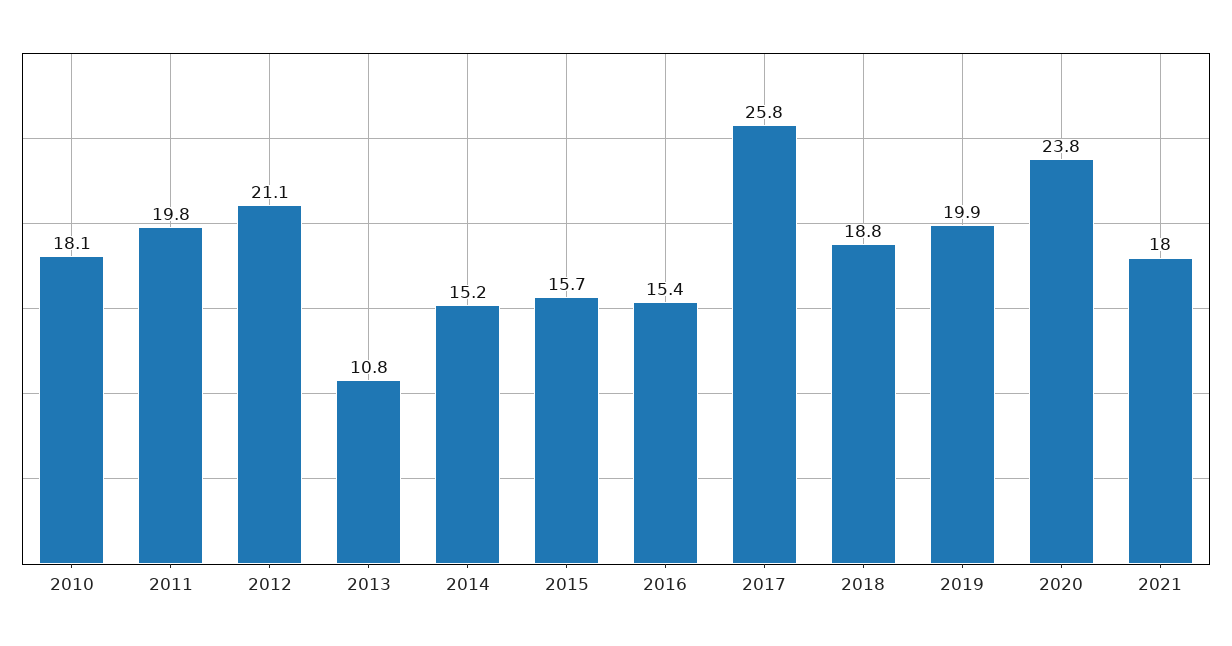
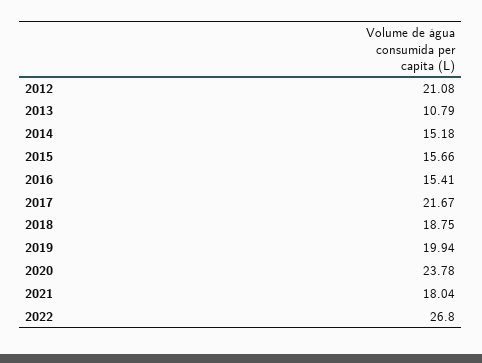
2010: 18.1 -> none
2011: 19.8 -> none
2017: 25.8 -> 21.67
2022: none -> 26.8

